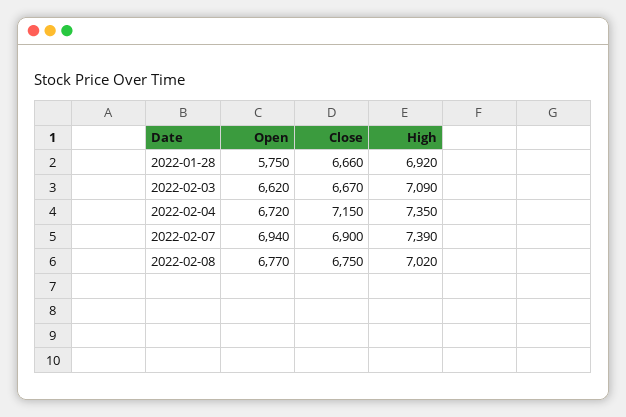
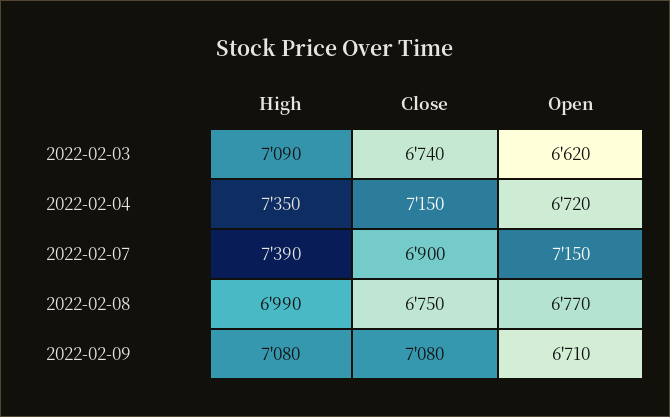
Open, 2022-01-28: 5750 -> none
Close, 2022-01-28: 6660 -> none
High, 2022-01-28: 6920 -> none
Close, 2022-02-03: 6670 -> 6740
Open, 2022-02-07: 6940 -> 7150
High, 2022-02-08: 7020 -> 6990
High, 2022-02-09: none -> 7080
Close, 2022-02-09: none -> 7080
Open, 2022-02-09: none -> 6710

